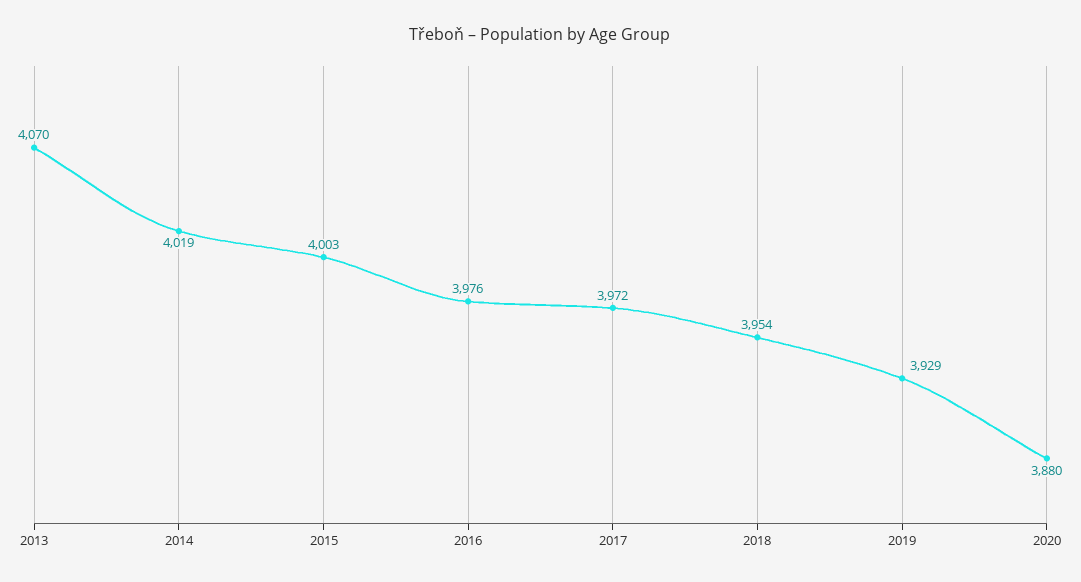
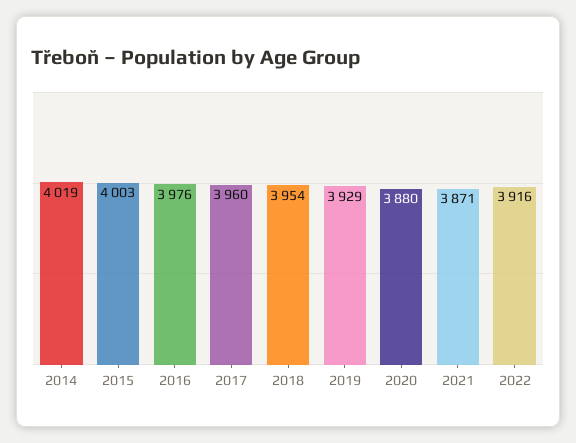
2013: 4070 -> none
2017: 3972 -> 3960
2021: none -> 3871
2022: none -> 3916

